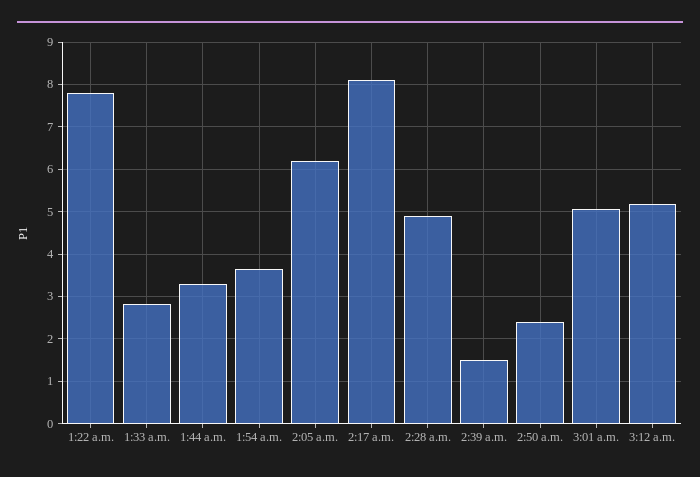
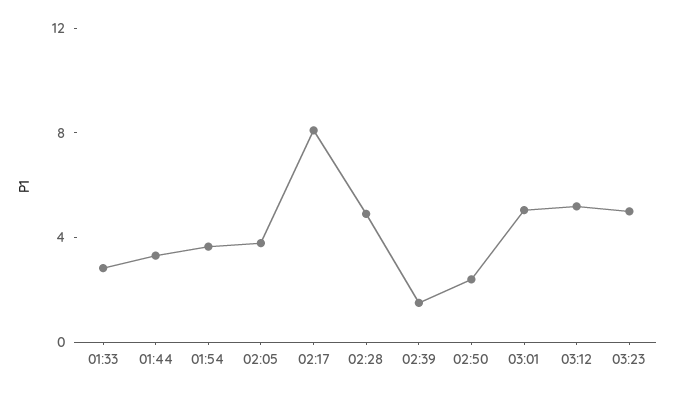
1:22 a.m.: 7.8 -> none
2:05 a.m.: 6.2 -> 4
03:23: none -> 5

